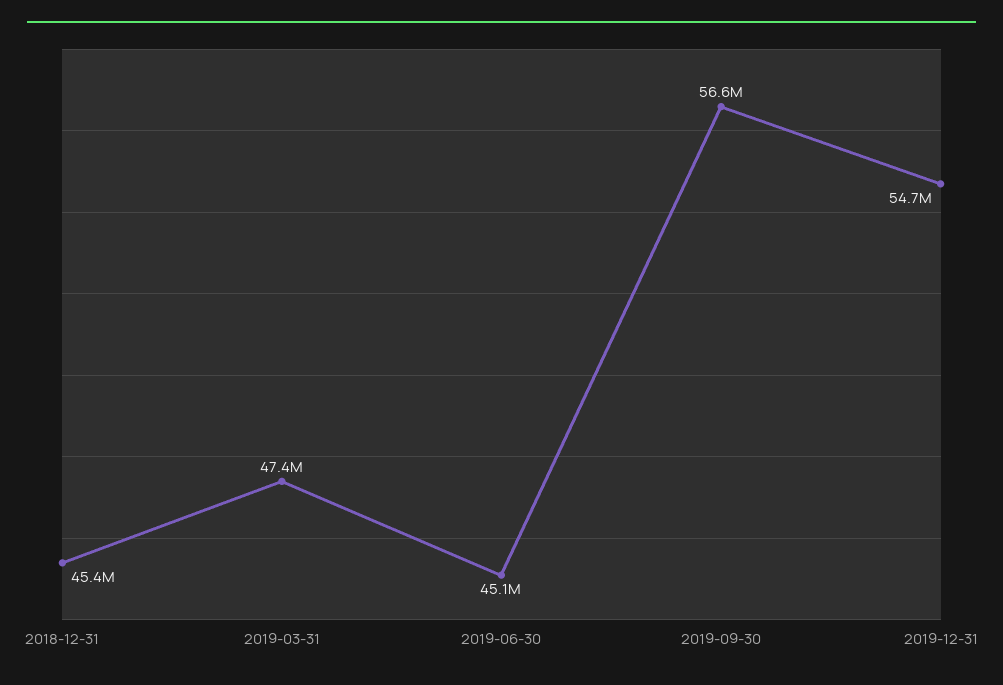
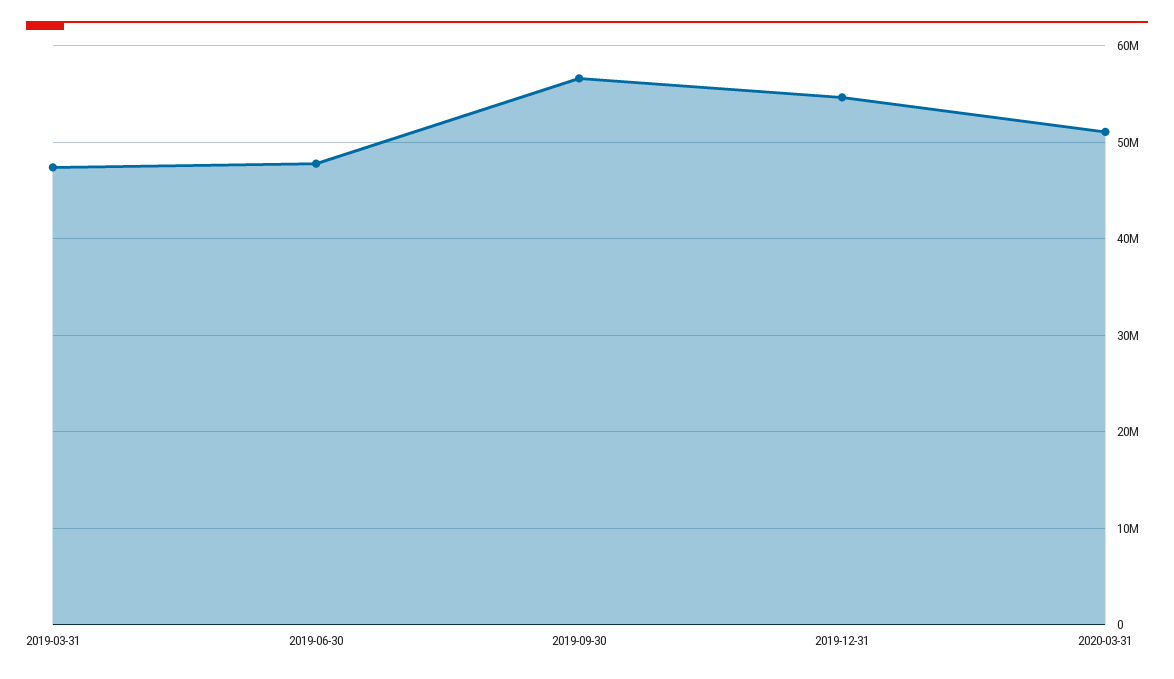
2018-12-31: 45400000 -> none
2019-06-30: 45100000 -> 48000000
2020-03-31: none -> 51000000

